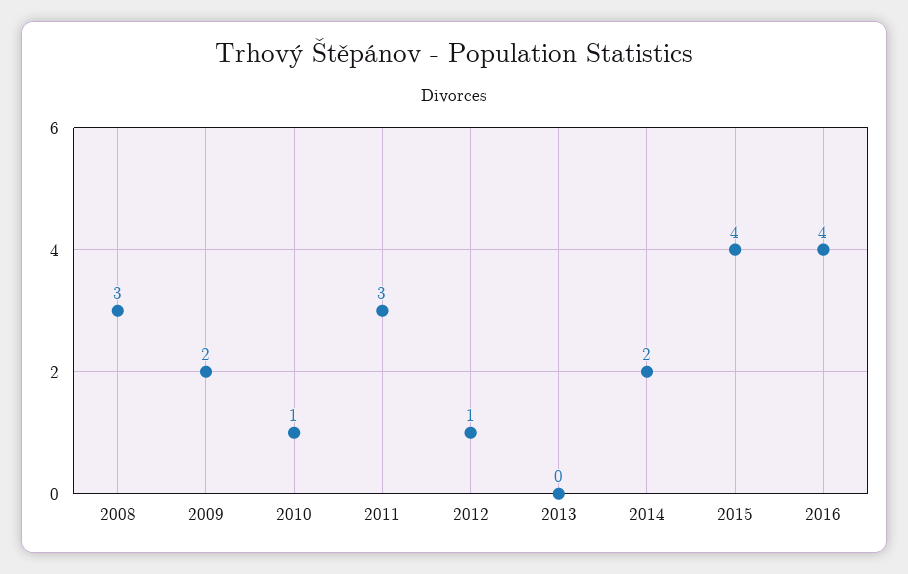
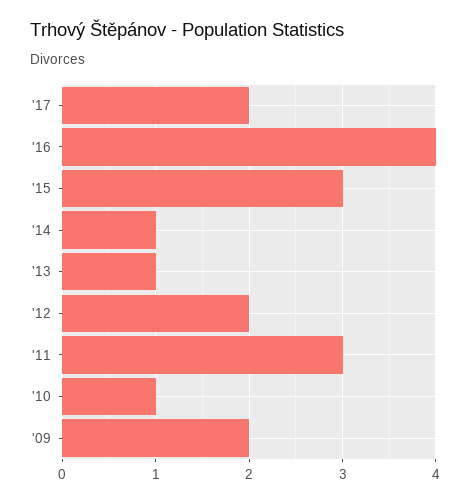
2008: 3 -> none
2012: 1 -> 2
2013: 0 -> 1
2014: 2 -> 1
2015: 4 -> 3
'17: none -> 2

